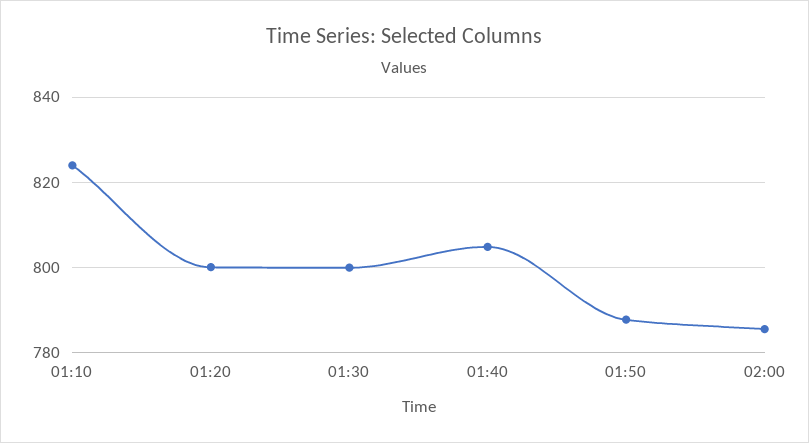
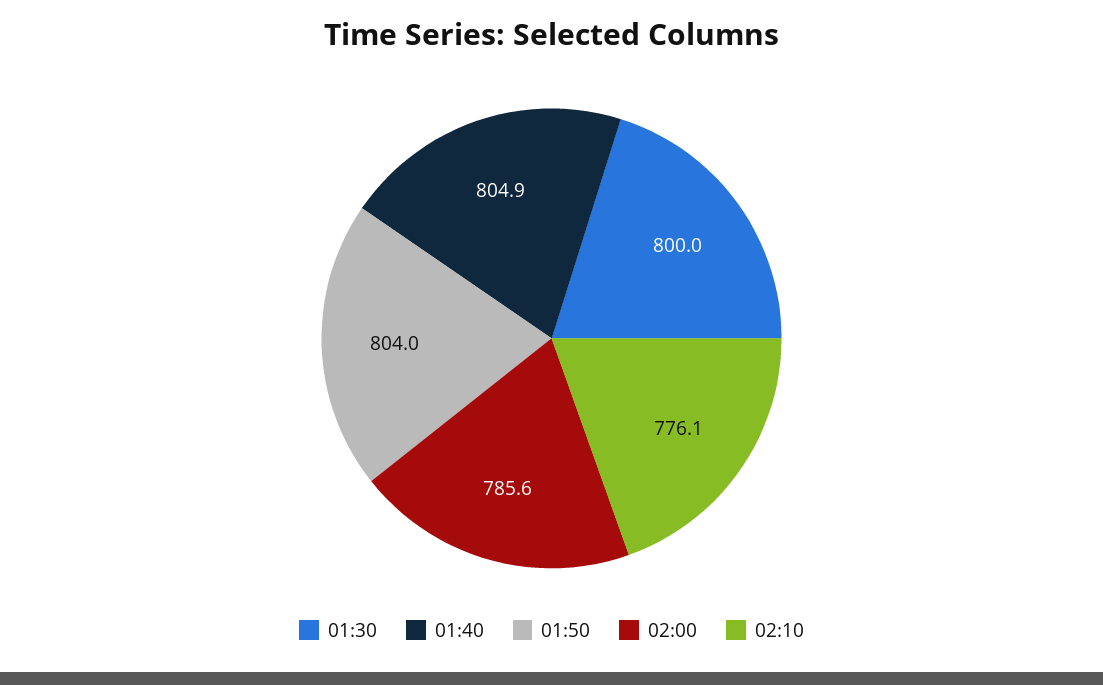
01:10: 824 -> none
01:20: 800 -> none
01:50: 788 -> 804
02:10: none -> 776.1

